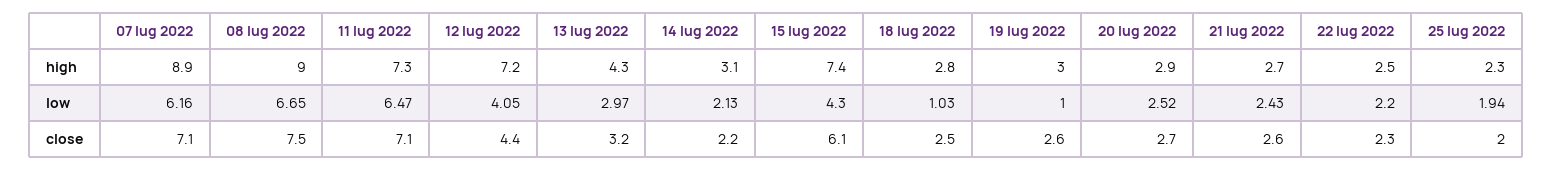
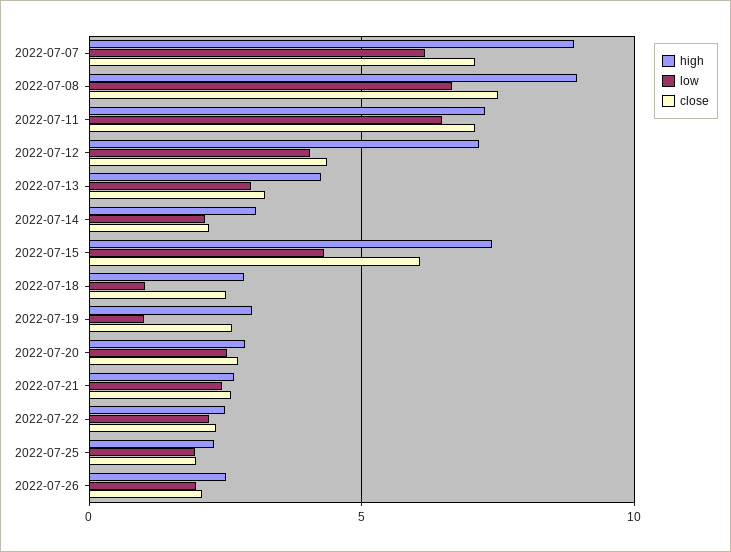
high, 2022-07-26: none -> 2.5
low, 2022-07-26: none -> 2
close, 2022-07-26: none -> 2

